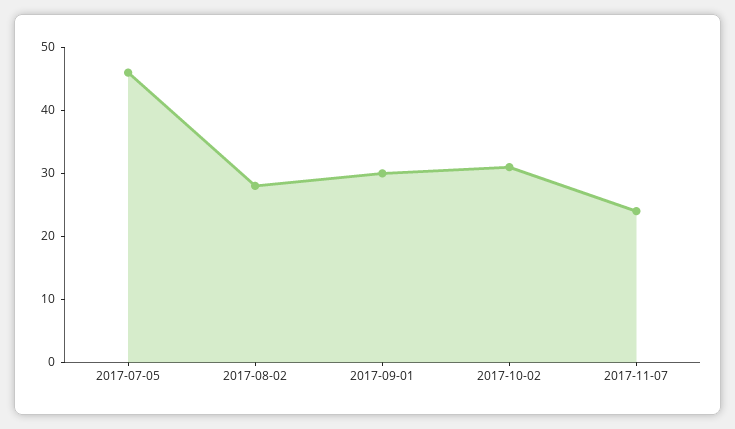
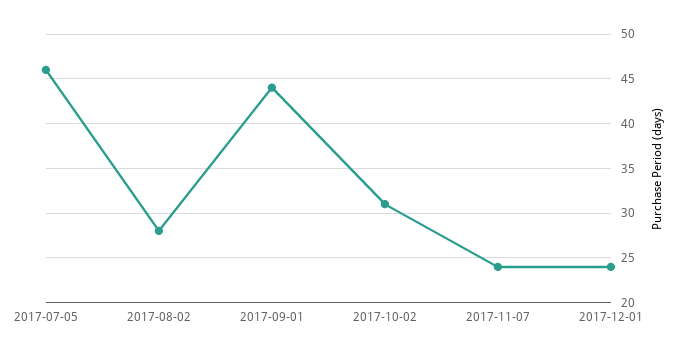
2017-09-01: 30 -> 44
2017-12-01: none -> 24

